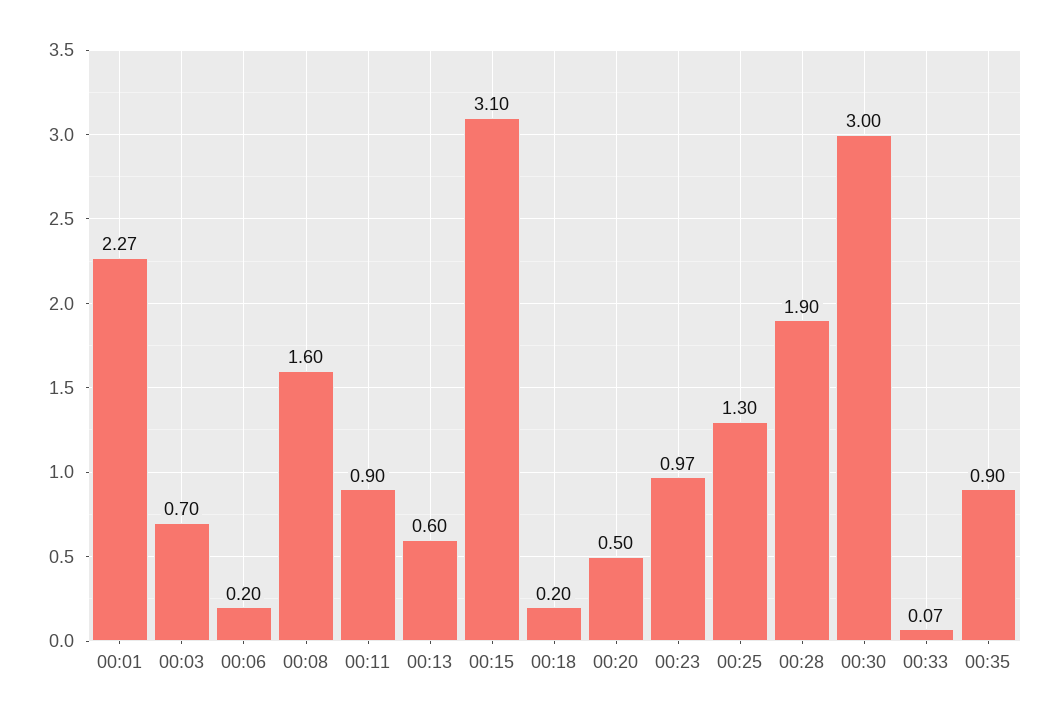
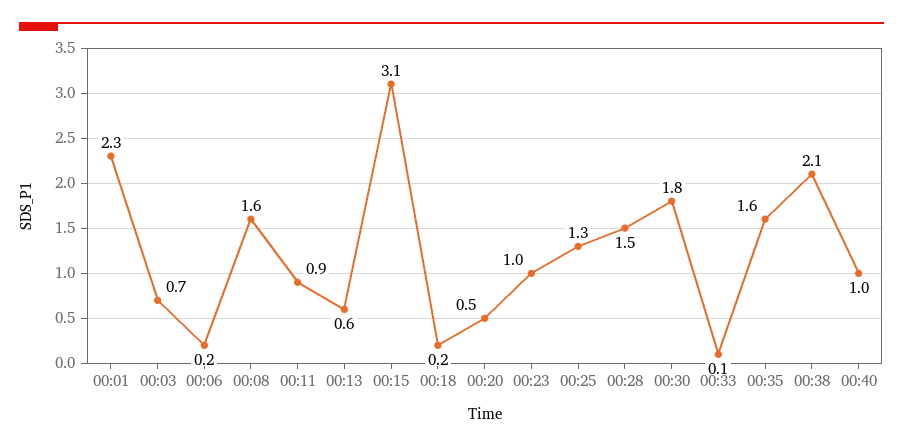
00:28: 1.9 -> 1.5
00:30: 3 -> 1.8
00:35: 0.9 -> 1.6
00:38: none -> 2.1
00:40: none -> 1

